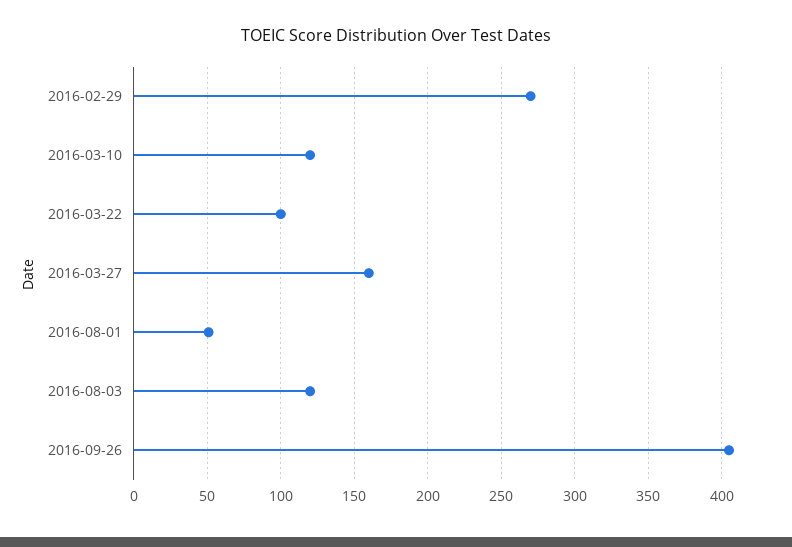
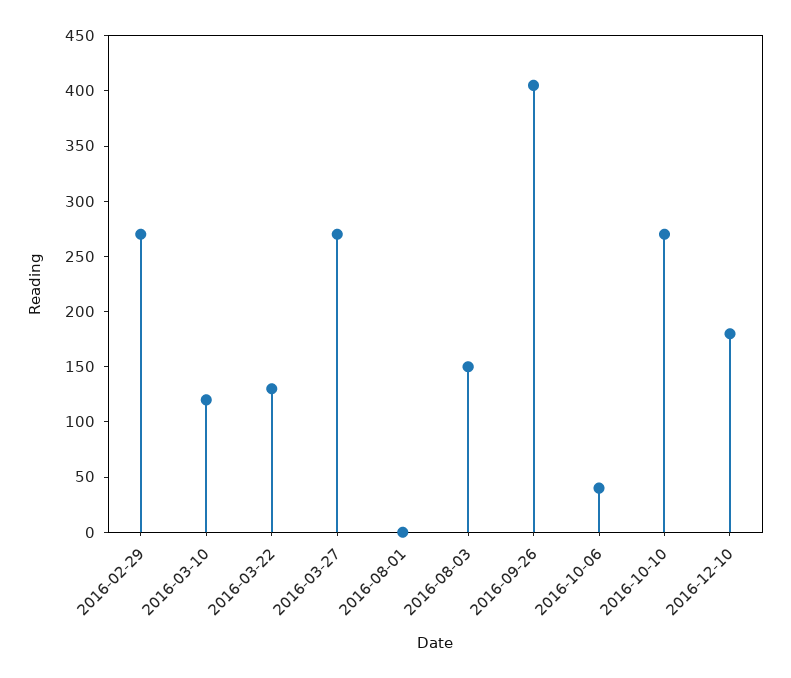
2016-03-22: 100 -> 130
2016-03-27: 160 -> 270
2016-08-01: 50 -> 0
2016-08-03: 120 -> 150
2016-10-06: none -> 40
2016-10-10: none -> 270
2016-12-10: none -> 180

